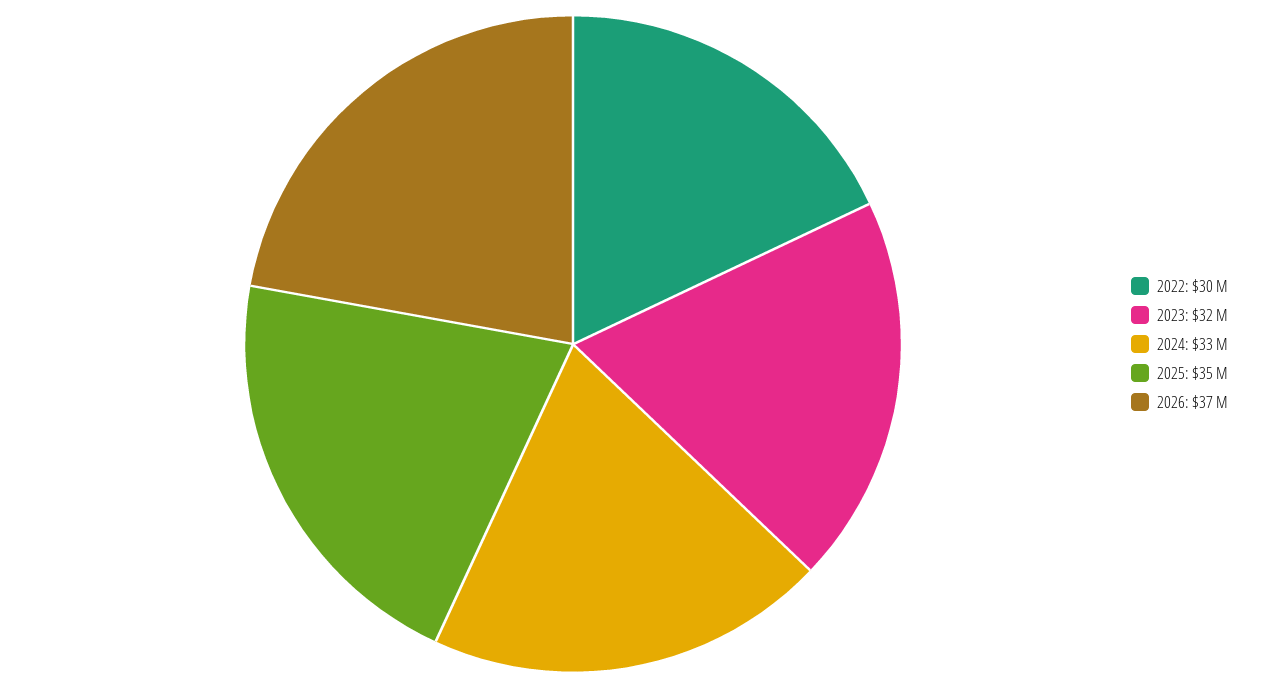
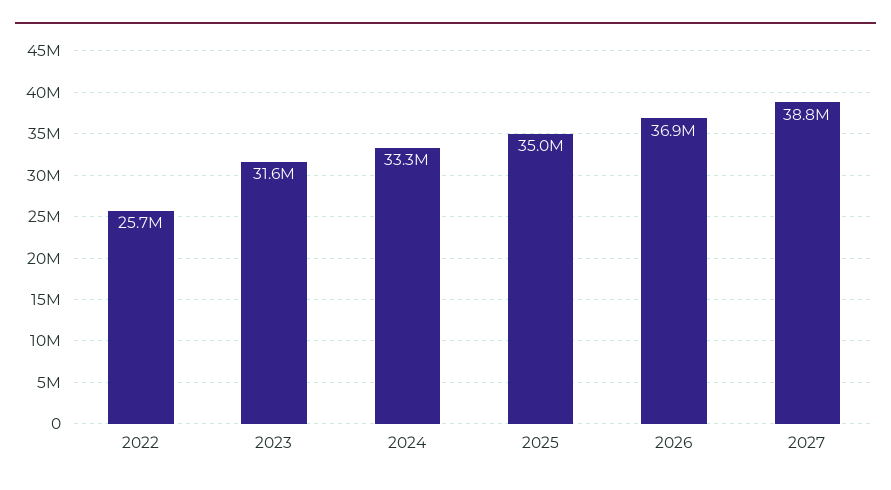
2022: 30000000 -> 25700000
2027: none -> 38800000

